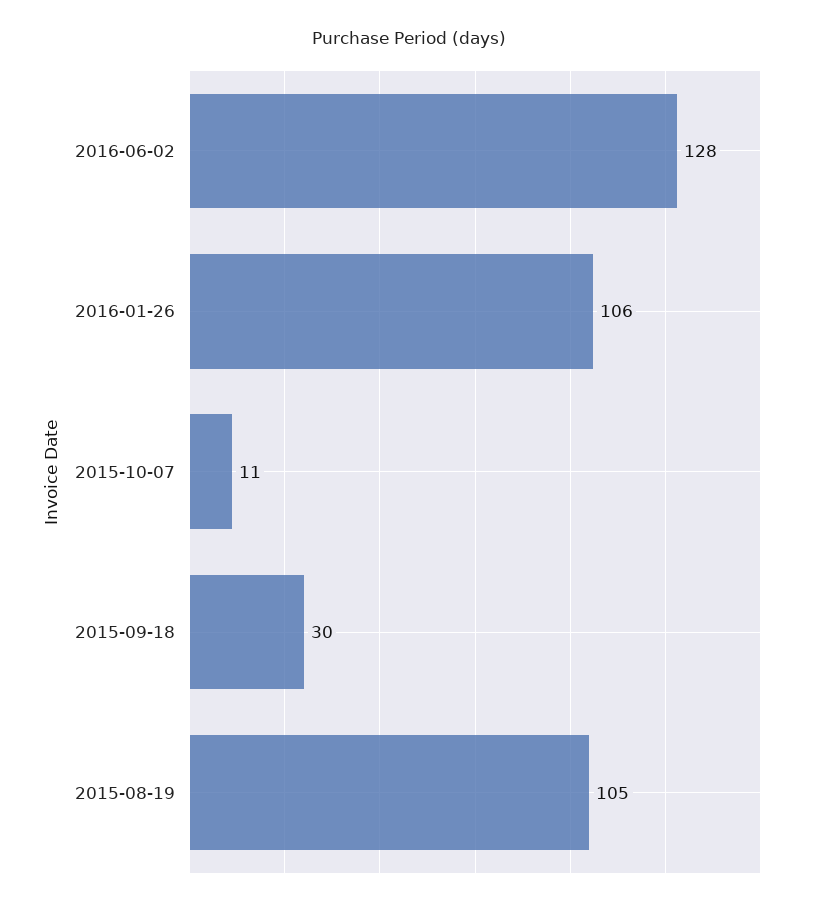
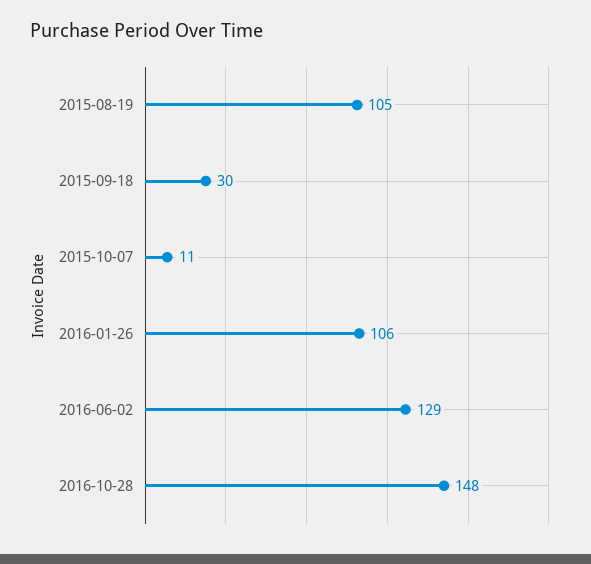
2016-06-02: 128 -> 129
2016-10-28: none -> 148

